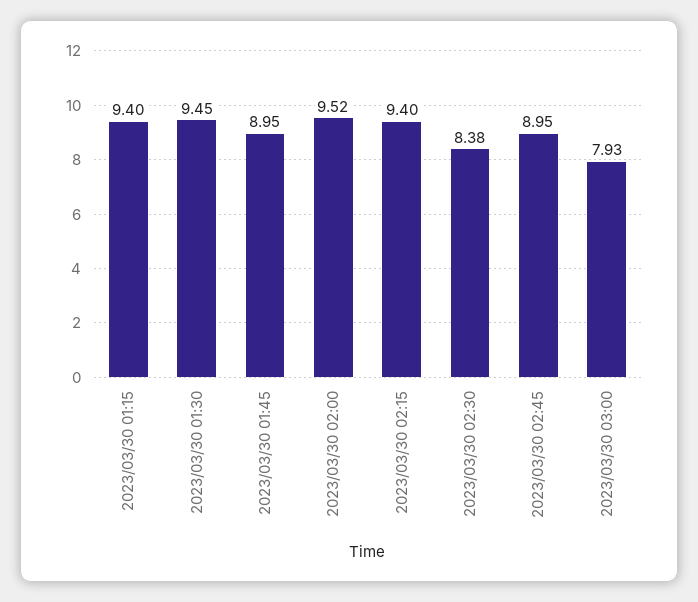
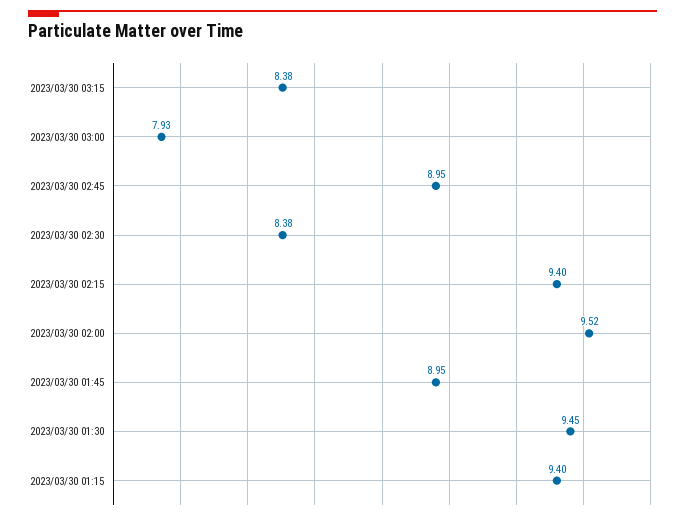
2023/03/30 03:15: none -> 8.38

